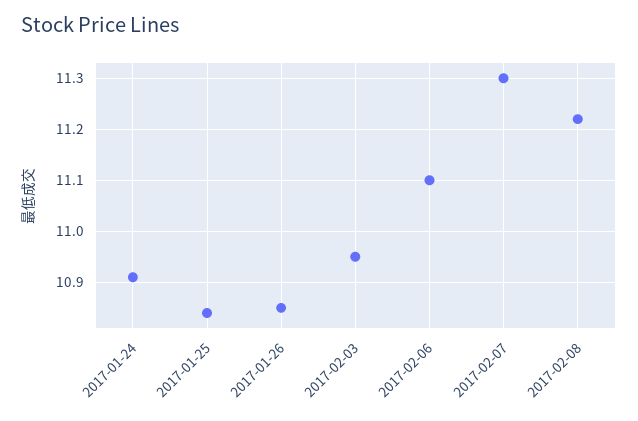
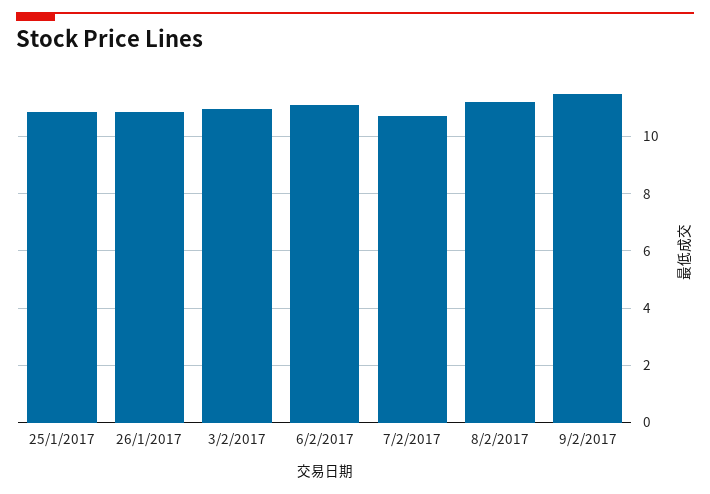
2017-01-24: 10.9 -> none
2017-02-07: 11.3 -> 10.75
9/2/2017: none -> 11.5

